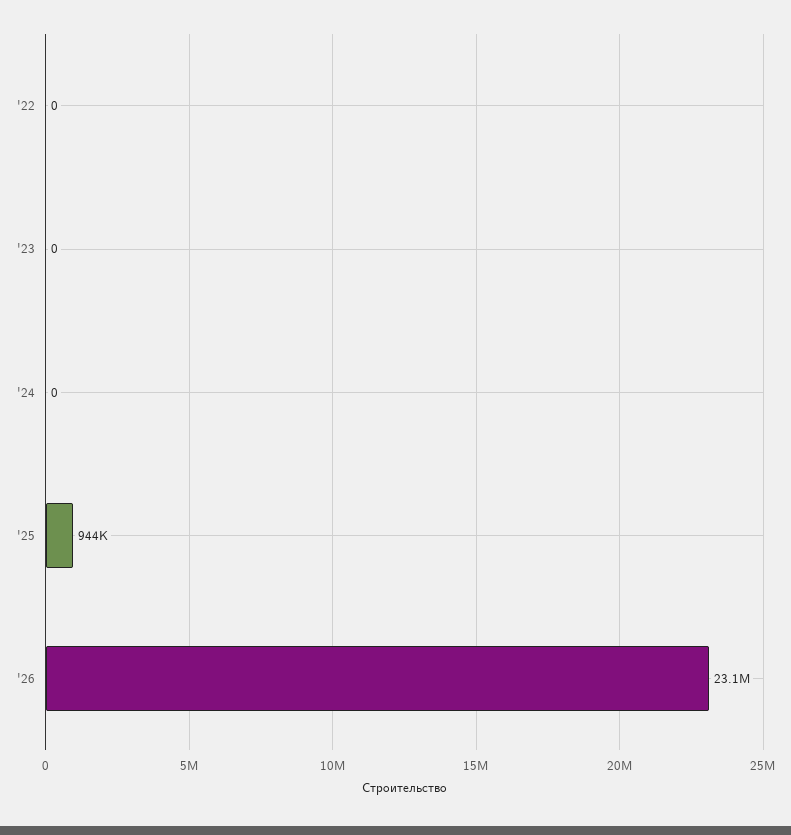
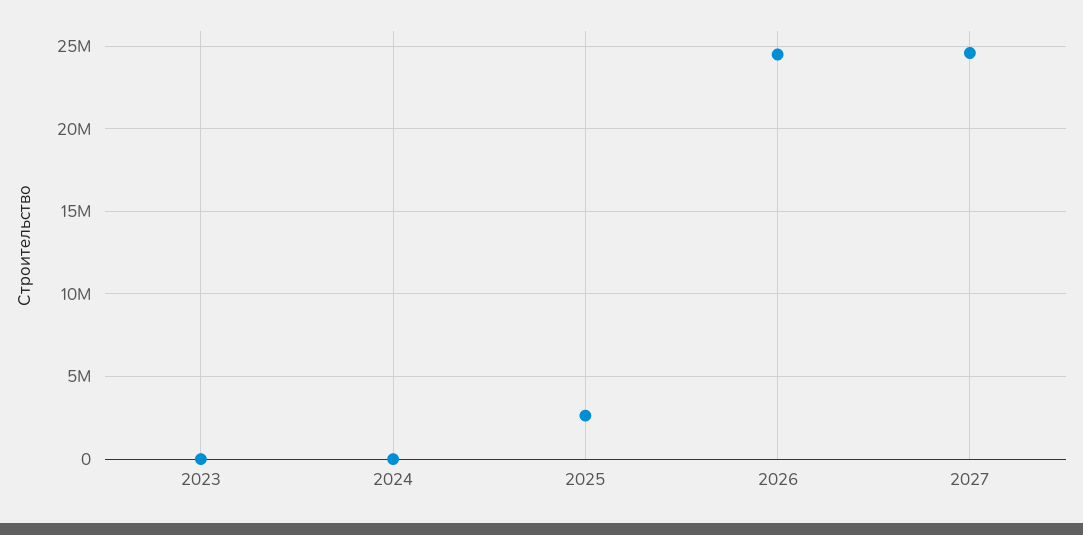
'22: 0 -> none
'25: 944000 -> 2500000
'26: 23100000 -> 24500000
2027: none -> 24500000

